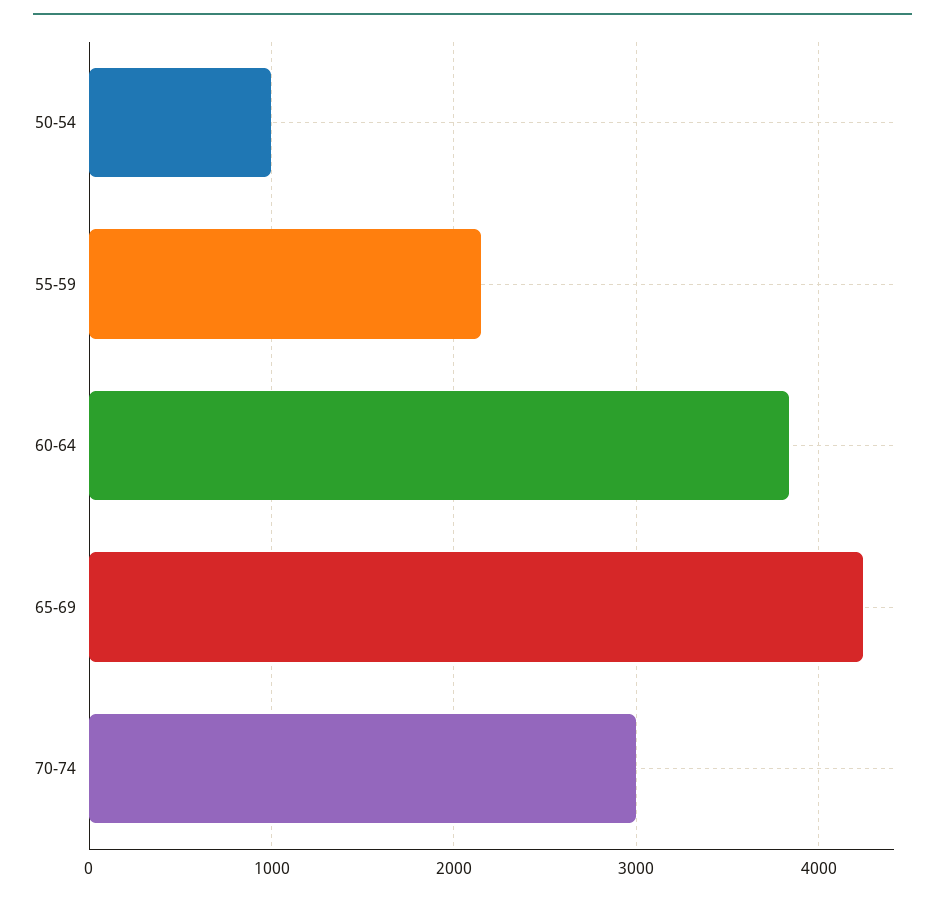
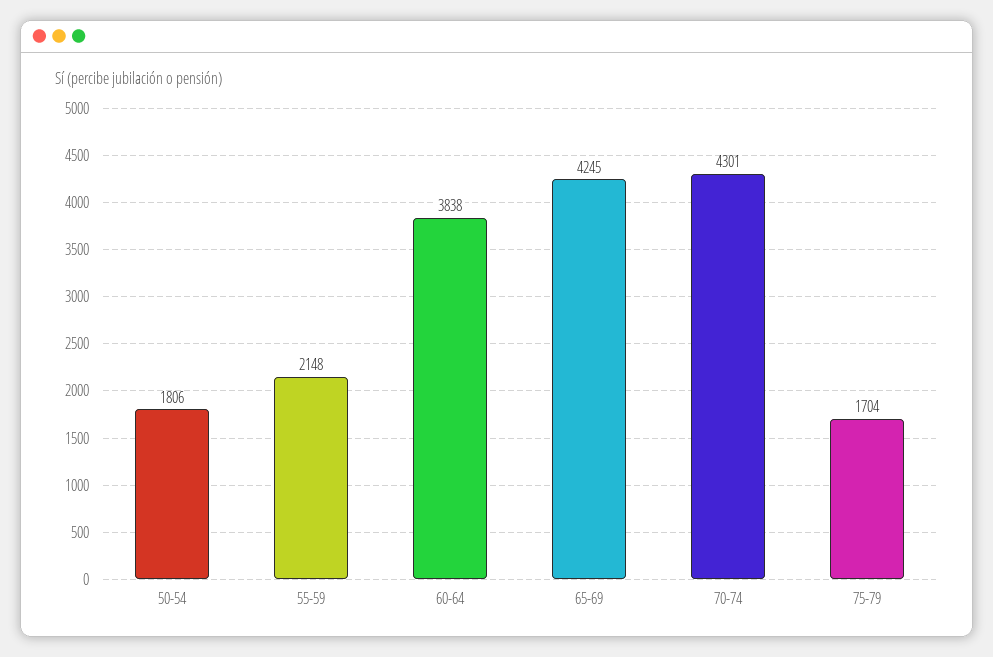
50-54: 1000 -> 1806
70-74: 3000 -> 4301
75-79: none -> 1704

